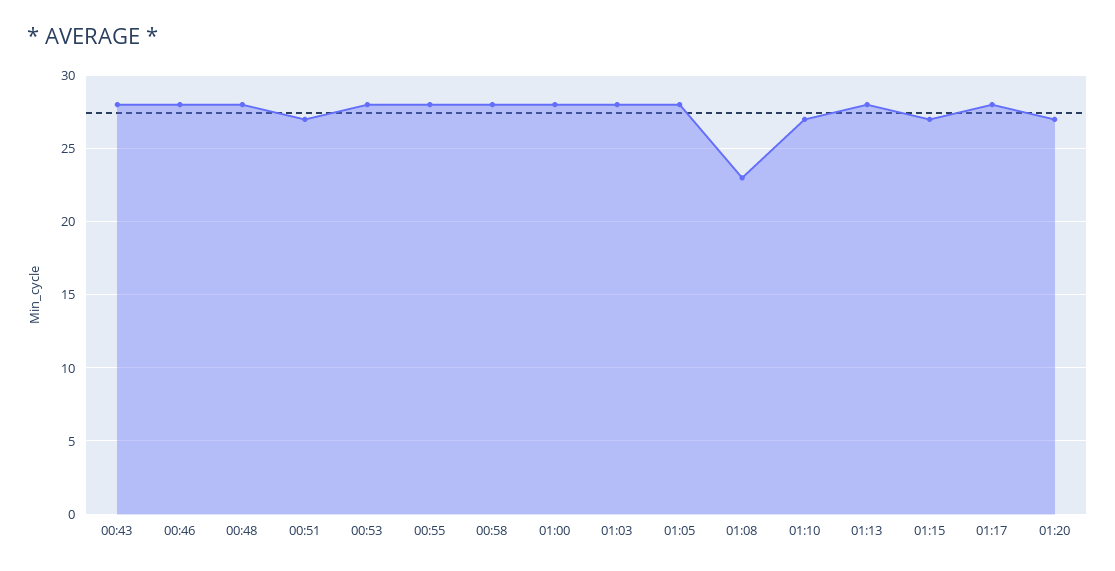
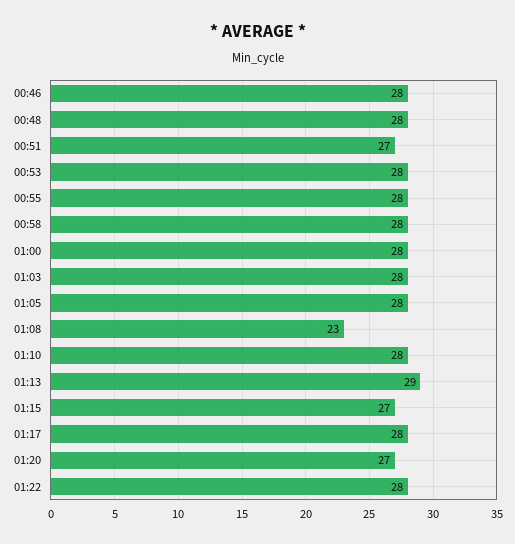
00:43: 28 -> none
01:10: 27 -> 28
01:13: 28 -> 29
01:22: none -> 28

